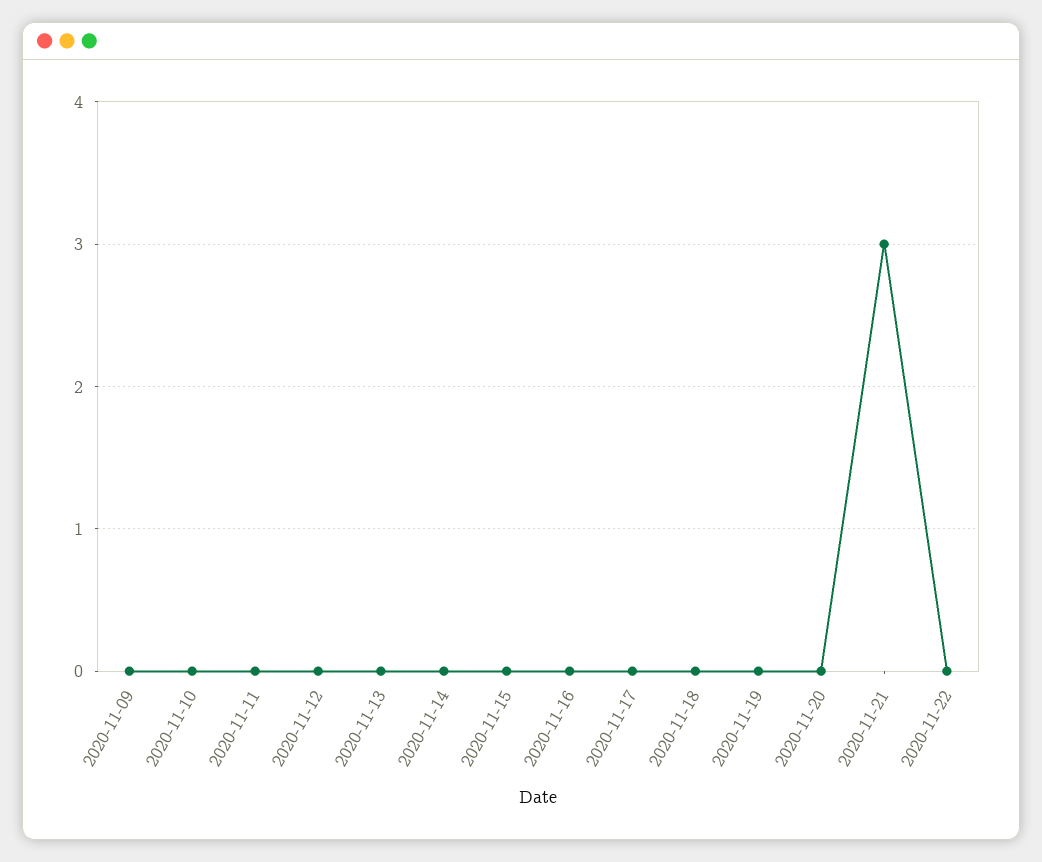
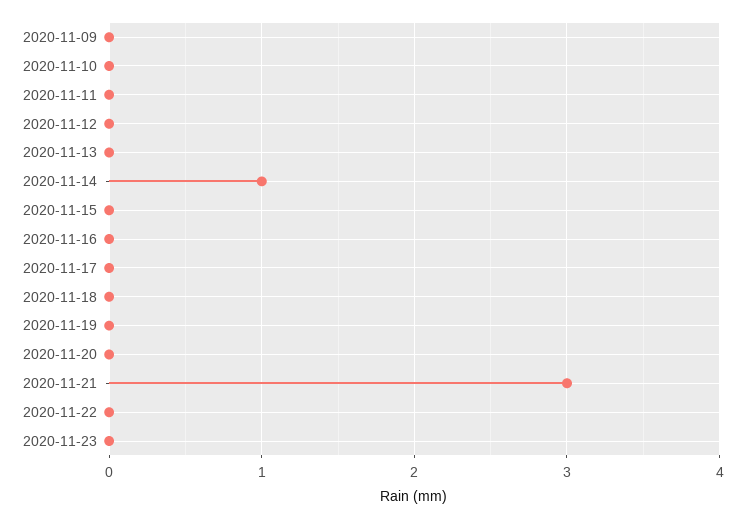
2020-11-14: 0 -> 1
2020-11-23: none -> 0

